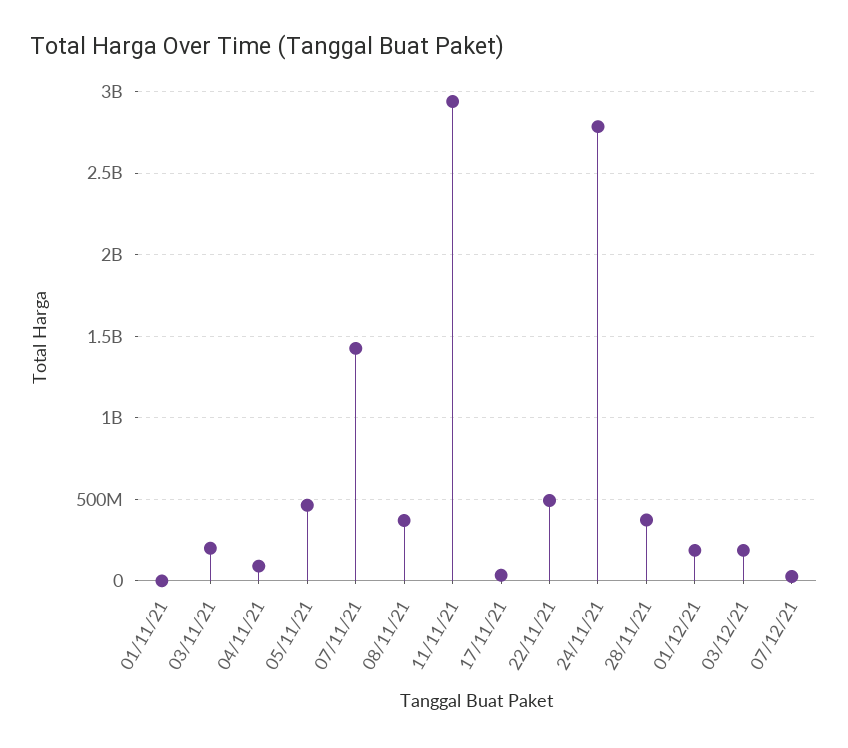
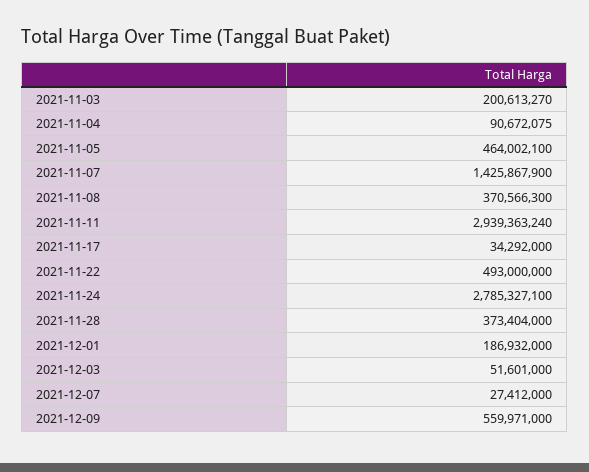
01/11/21: 0 -> none
03/12/21: 200000000 -> 51601000
2021-12-09: none -> 559971000

